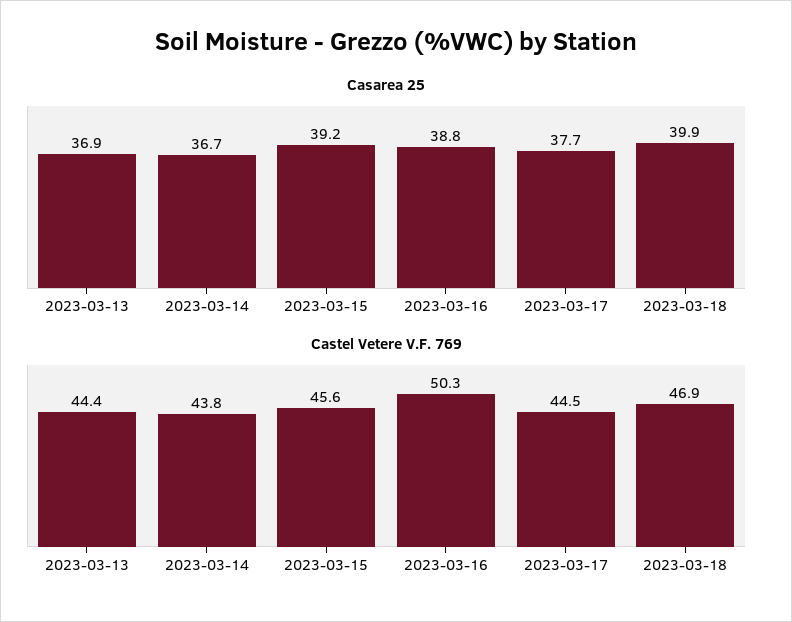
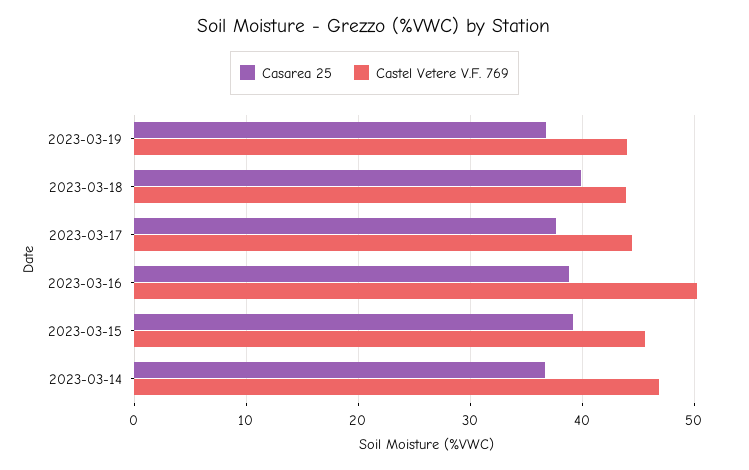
Casarea 25, 2023-03-13: 36.9 -> none
Castel Vetere V.F. 769, 2023-03-13: 44.4 -> none
Castel Vetere V.F. 769, 2023-03-14: 43.8 -> 47
Castel Vetere V.F. 769, 2023-03-18: 46.9 -> 44
Casarea 25, 2023-03-19: none -> 37
Castel Vetere V.F. 769, 2023-03-19: none -> 44

